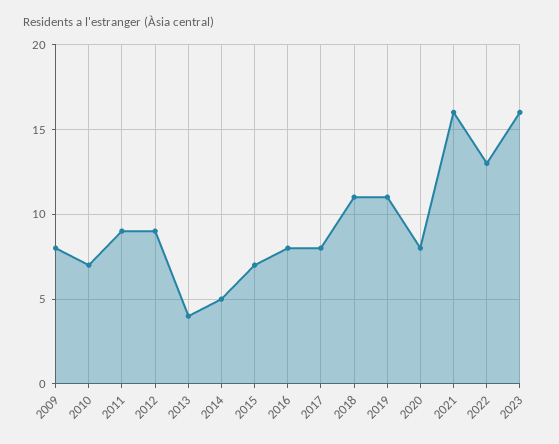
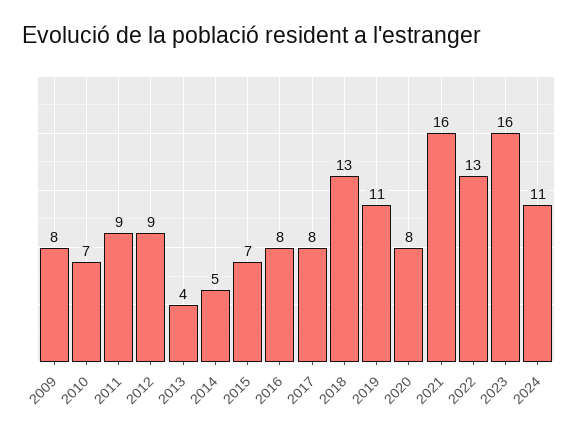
2018: 11 -> 13
2024: none -> 11

